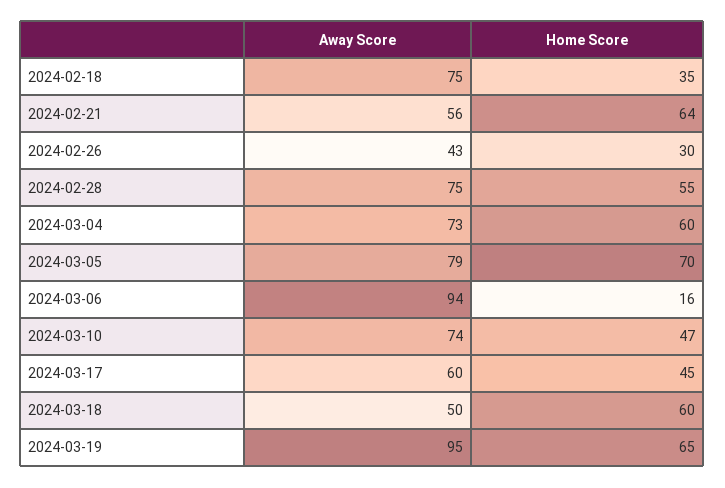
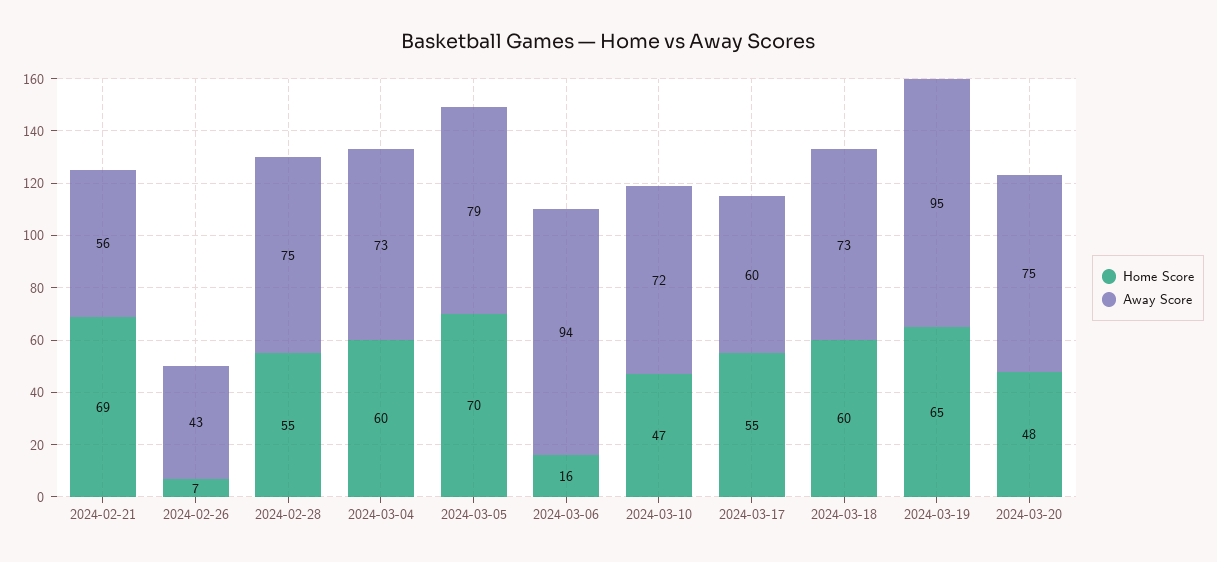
Away Score, 2024-02-18: 75 -> none
Home Score, 2024-02-18: 35 -> none
Home Score, 2024-02-21: 64 -> 69
Home Score, 2024-02-26: 30 -> 7
Away Score, 2024-03-10: 74 -> 72
Home Score, 2024-03-17: 45 -> 55
Away Score, 2024-03-18: 50 -> 73
Home Score, 2024-03-20: none -> 48
Away Score, 2024-03-20: none -> 75

